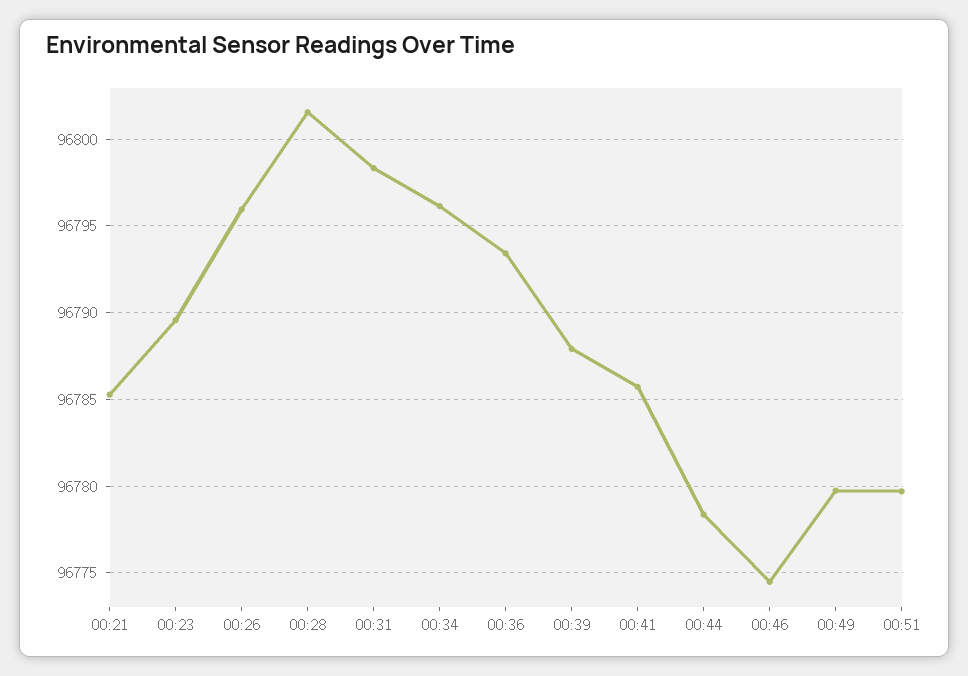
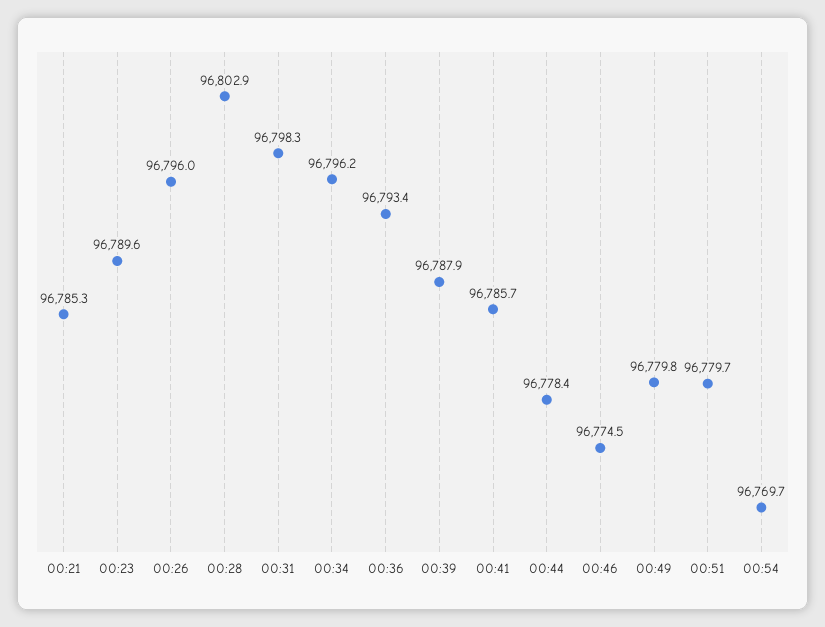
00:28: 96801.5 -> 96802.9
00:54: none -> 96769.7

